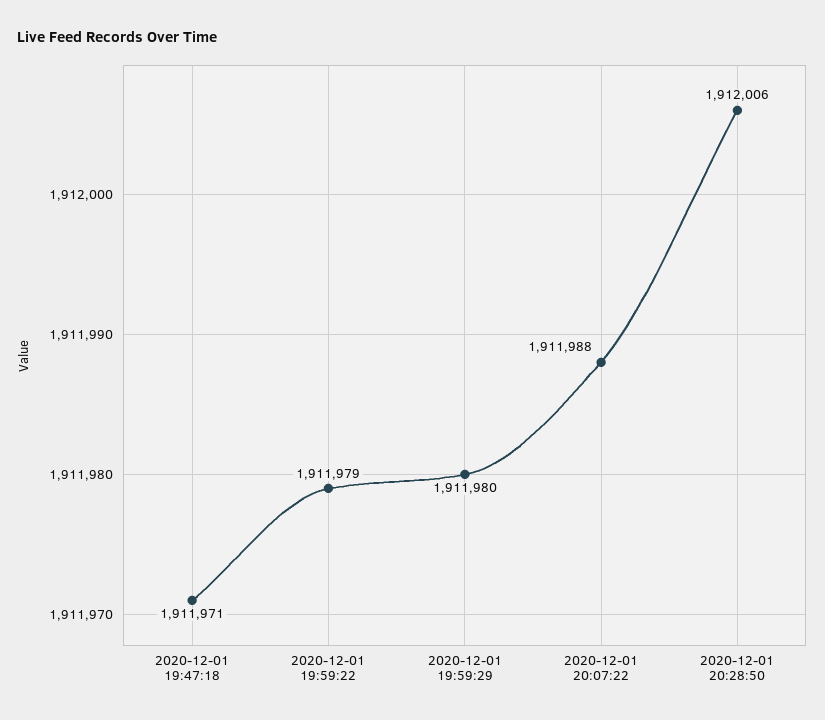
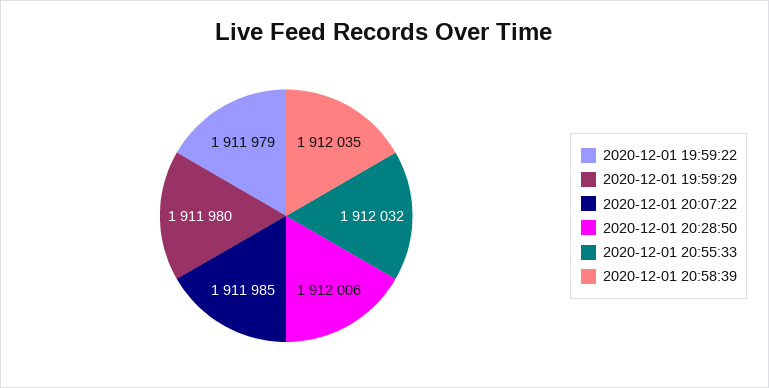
2020-12-01 19:47:18: 1911971 -> none
2020-12-01 20:07:22: 1911988 -> 1911985
2020-12-01 20:55:33: none -> 1912032
2020-12-01 20:58:39: none -> 1912035

